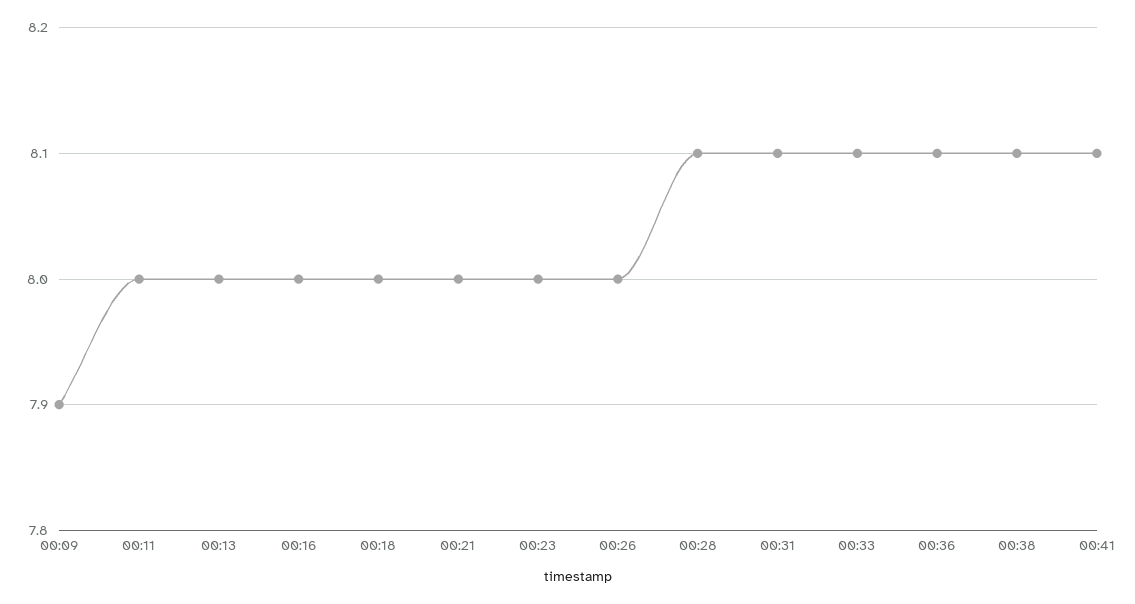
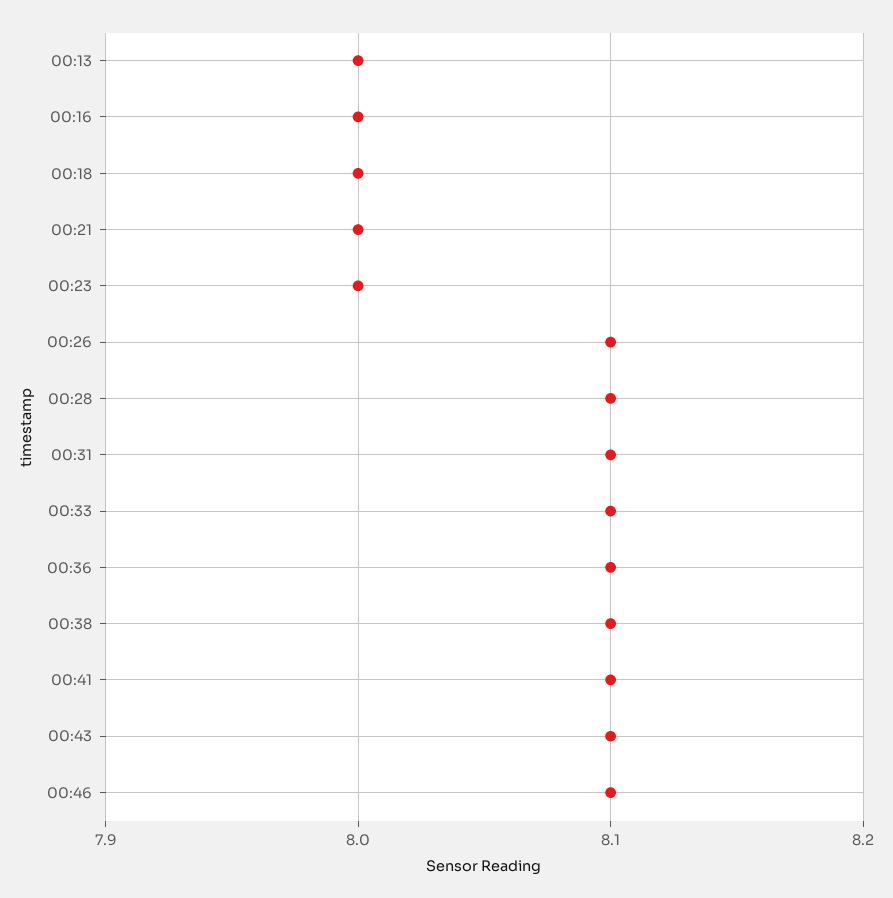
00:09: 7.9 -> none
00:11: 8 -> none
00:26: 8 -> 8.1
00:43: none -> 8.1
00:46: none -> 8.1

